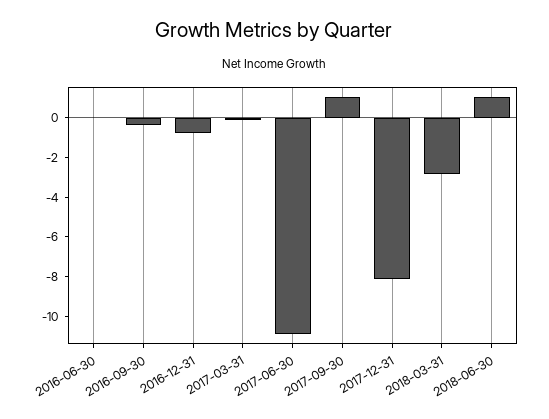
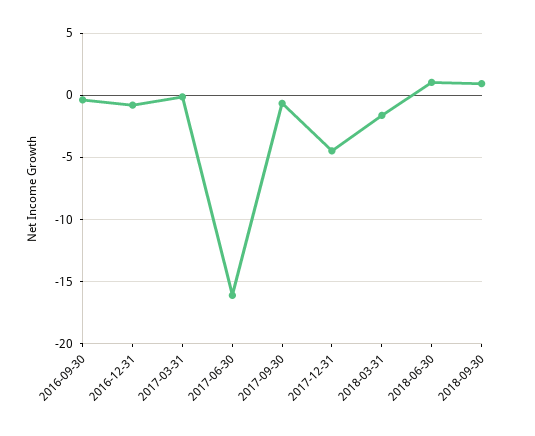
2016-06-30: 0 -> none
2017-06-30: -11 -> -16
2017-09-30: 1 -> -0.5
2017-12-31: -8 -> -4.5
2018-03-31: -3 -> -1.5
2018-09-30: none -> 1

